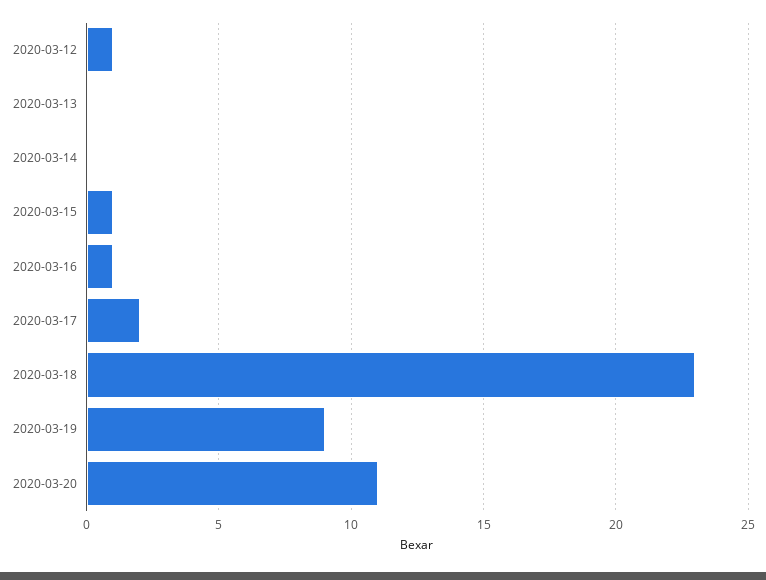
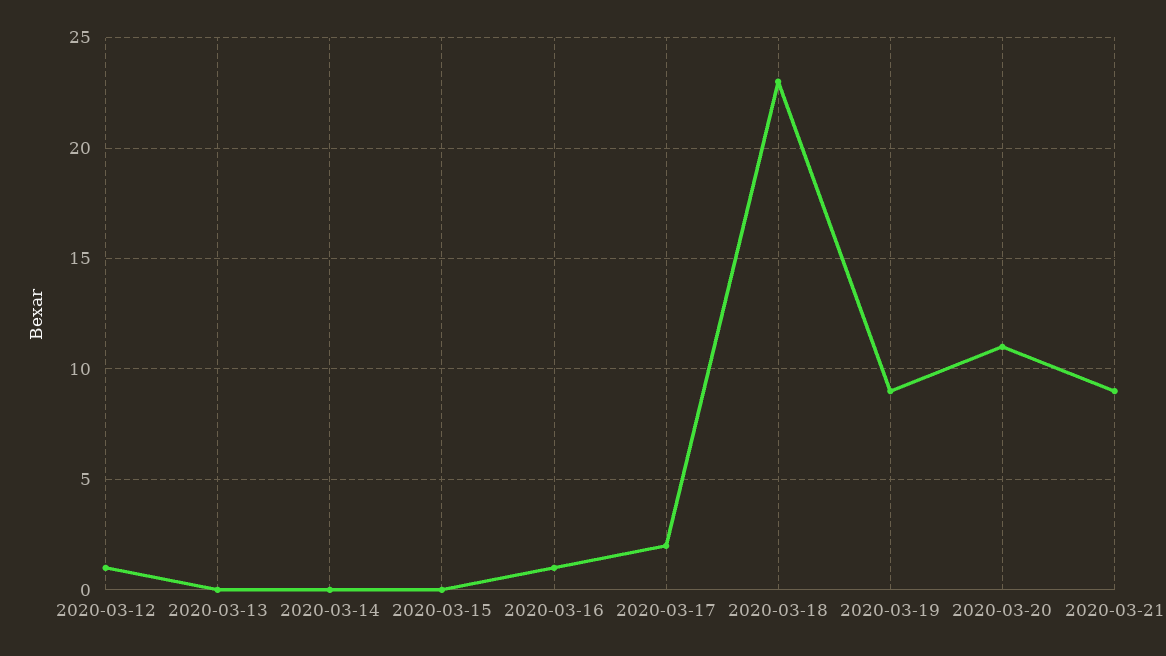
2020-03-15: 1 -> 0
2020-03-21: none -> 9

